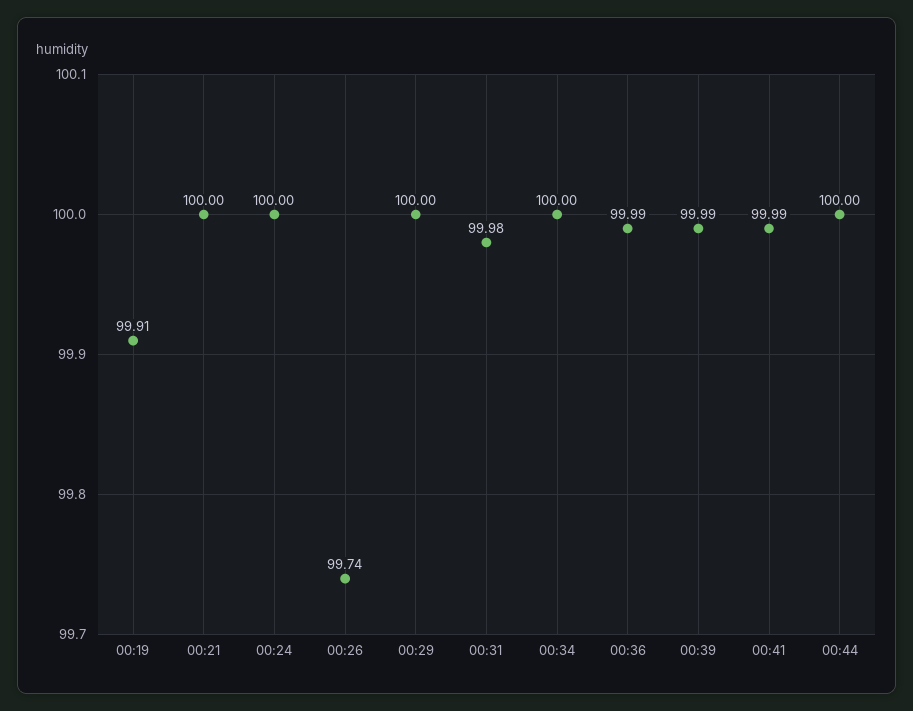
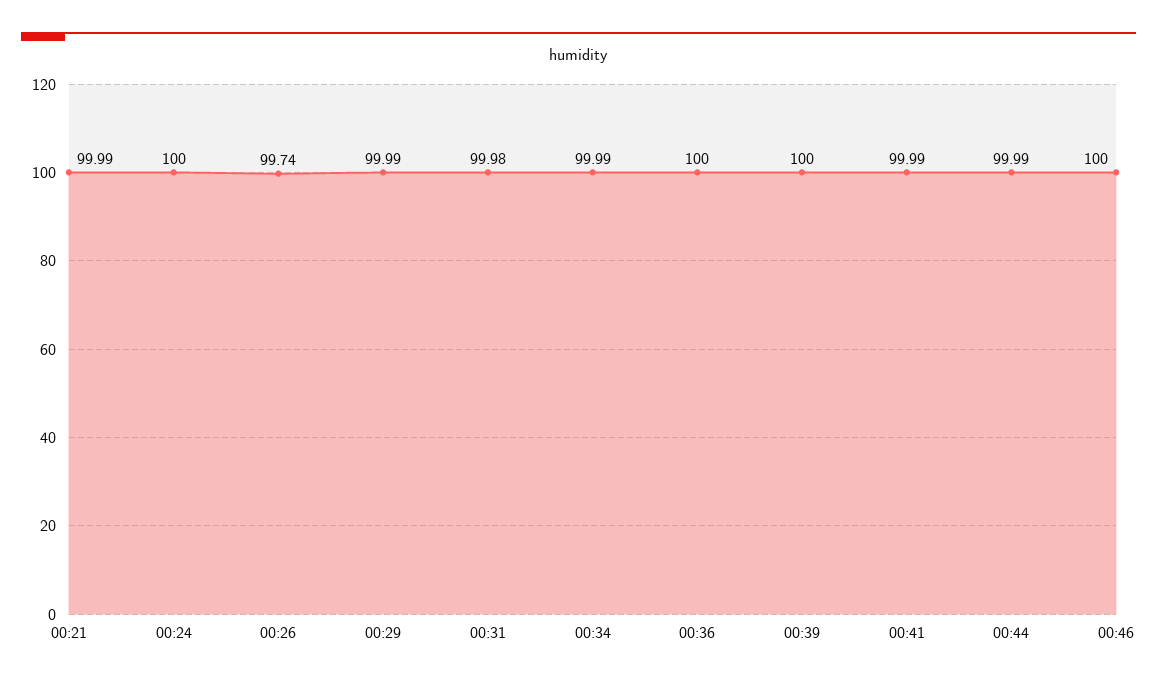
00:19: 99.91 -> none
00:21: 100 -> 99.99
00:29: 100 -> 99.99
00:34: 100 -> 99.99
00:36: 99.99 -> 100
00:39: 99.99 -> 100
00:44: 100 -> 99.99
00:46: none -> 100

